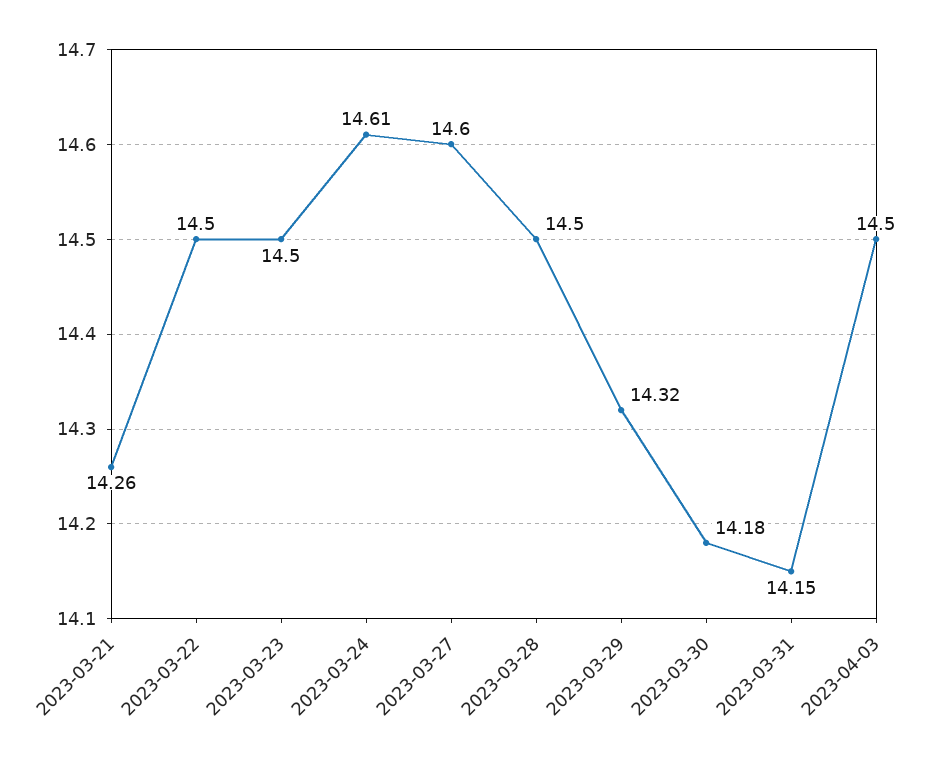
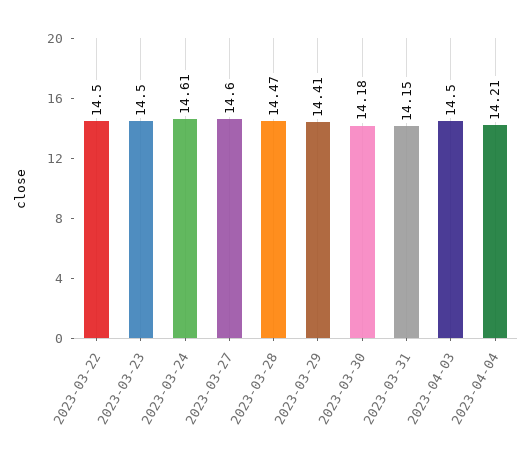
2023-03-21: 14.26 -> none
2023-03-28: 14.5 -> 14.47
2023-03-29: 14.32 -> 14.41
2023-04-04: none -> 14.21

